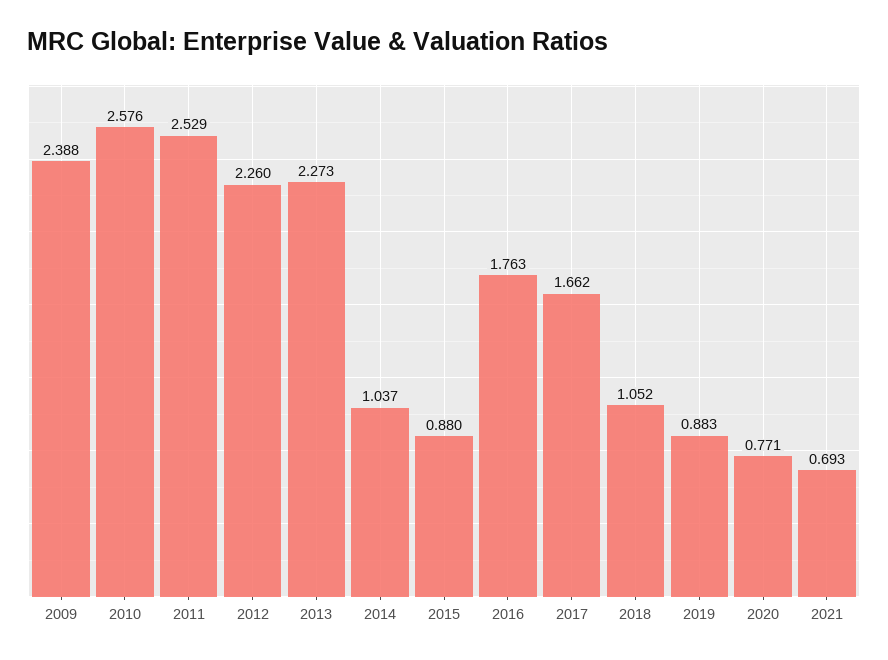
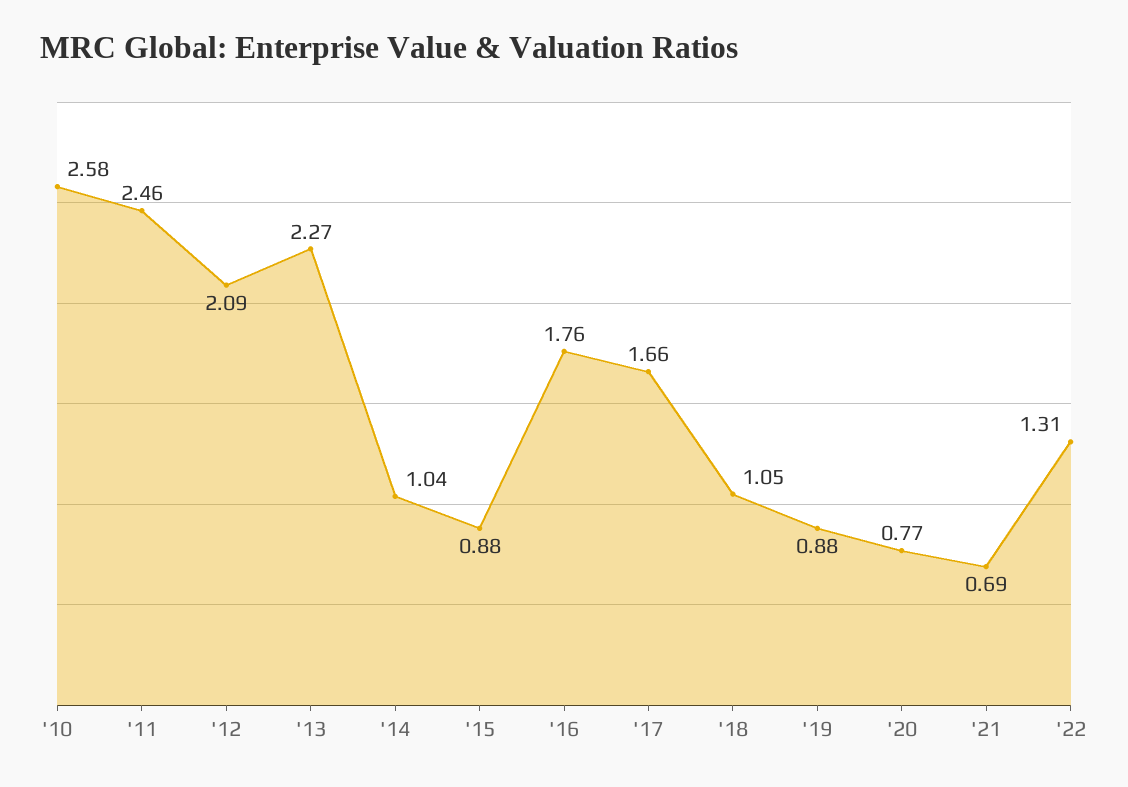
2009: 2.388 -> none
2011: 2.529 -> 2.46
2012: 2.26 -> 2.09
'22: none -> 1.31

